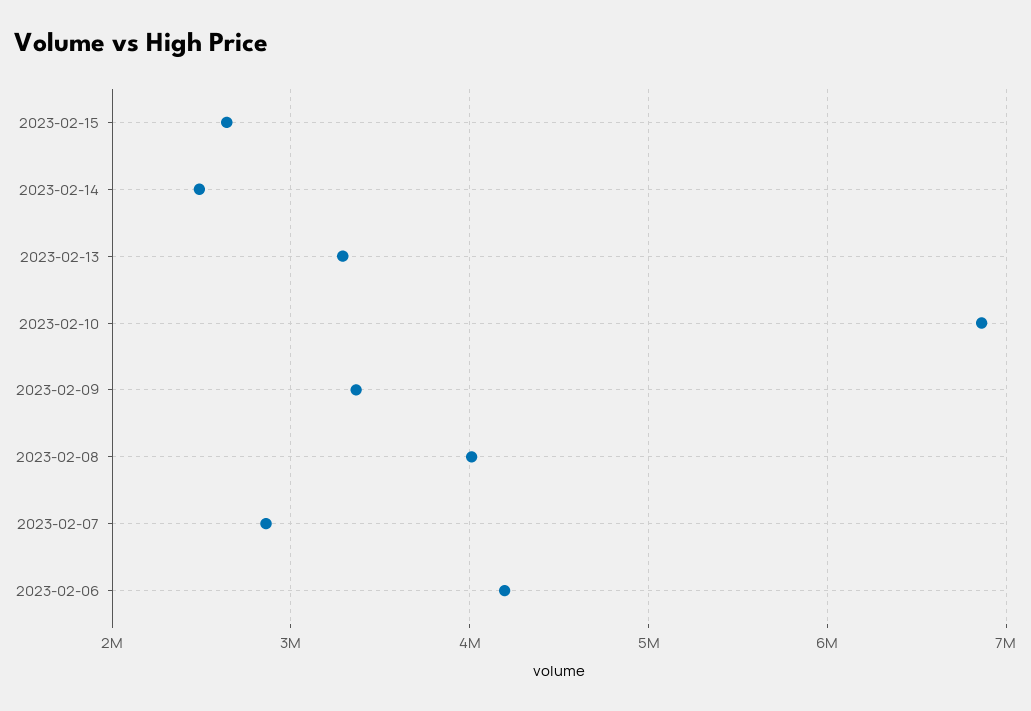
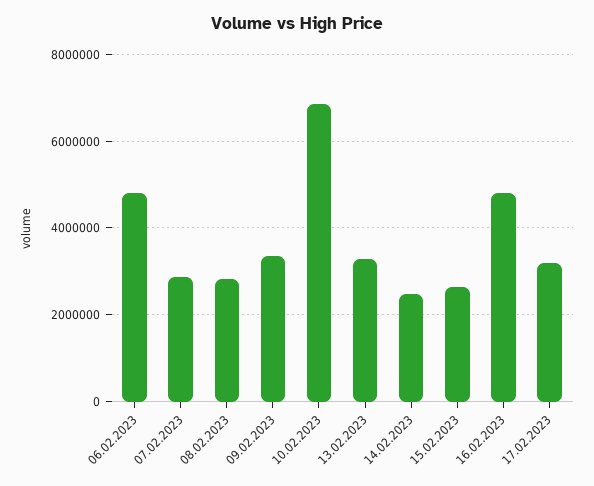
2023-02-08: 4000000 -> 2800000
2023-02-06: 4200000 -> 4800000
16.02.2023: none -> 4800000
17.02.2023: none -> 3200000

